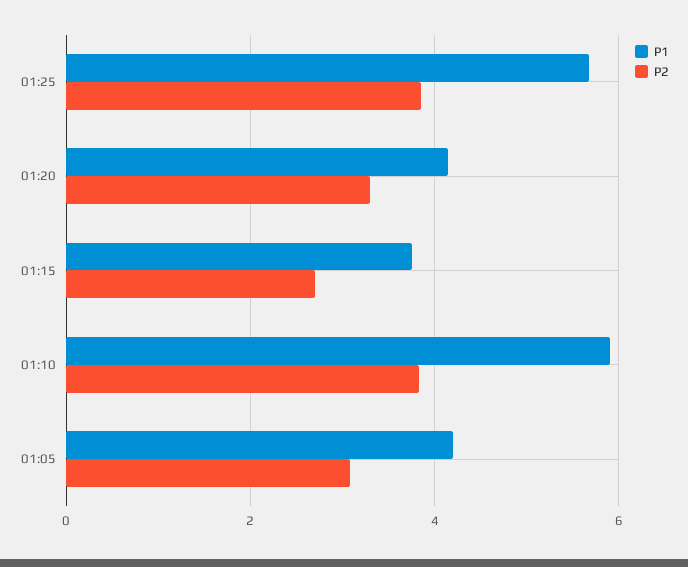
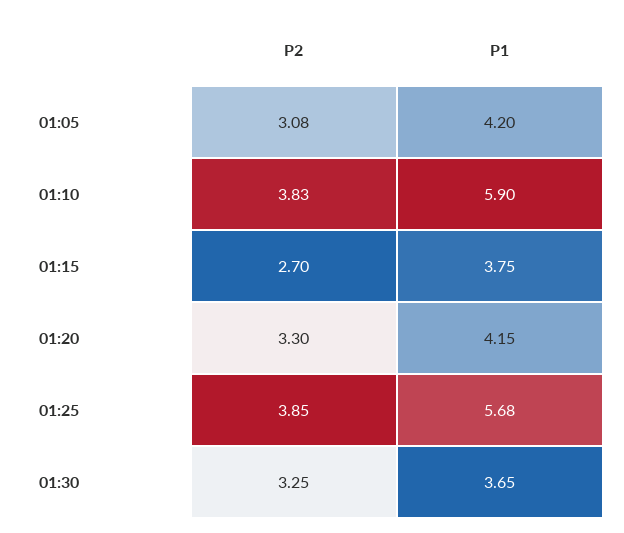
P2, 01:30: none -> 3.25
P1, 01:30: none -> 3.65

